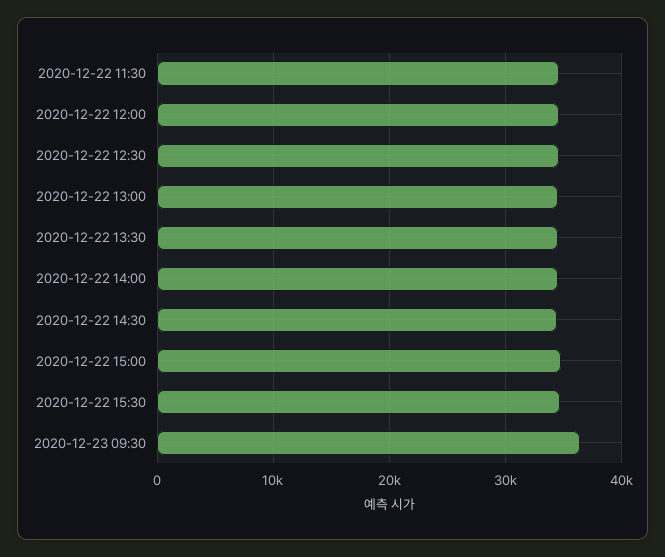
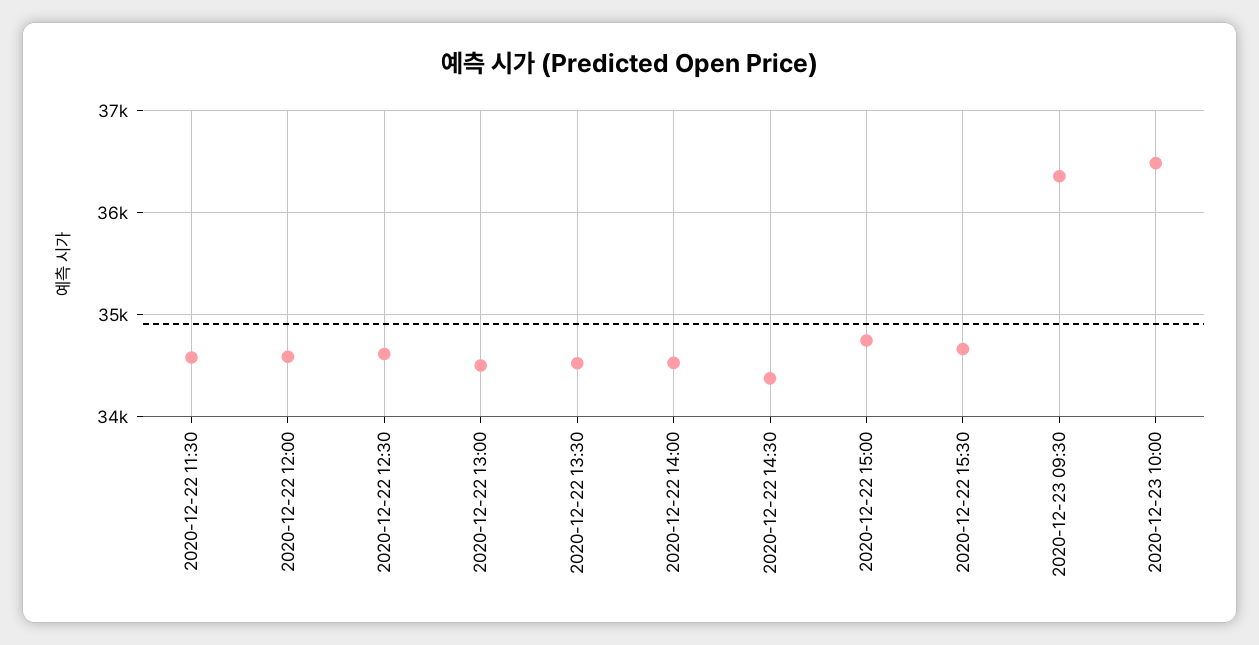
2020-12-23 10:00: none -> 36500

